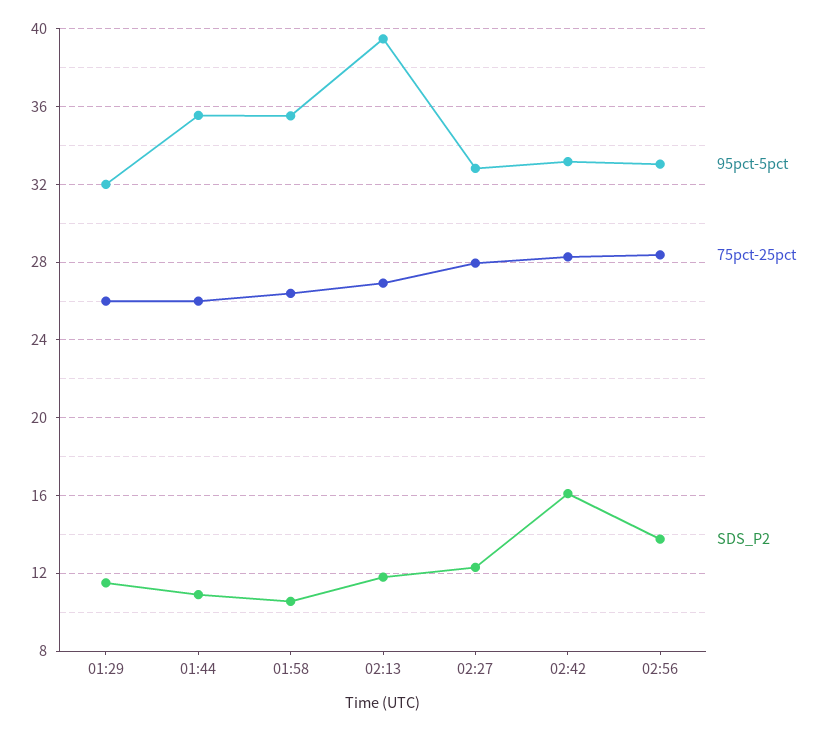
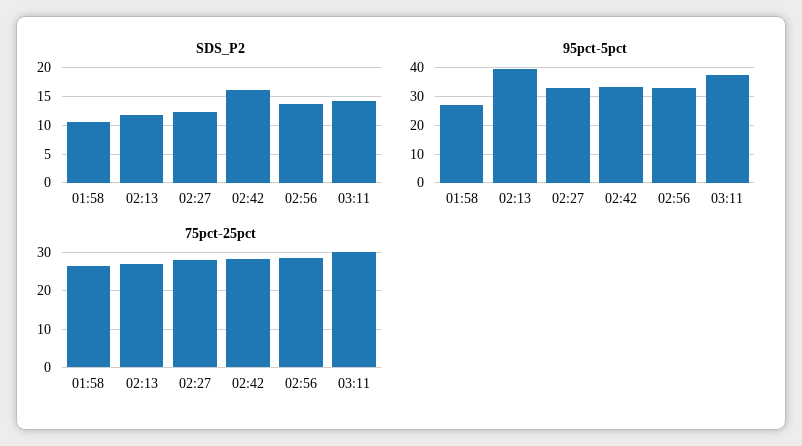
95pct-5pct, 01:29: 32 -> none
75pct-25pct, 01:29: 26 -> none
SDS_P2, 01:29: 11.5 -> none
95pct-5pct, 01:44: 35.5 -> none
75pct-25pct, 01:44: 26 -> none
SDS_P2, 01:44: 11 -> none
95pct-5pct, 01:58: 35.5 -> 27.5
SDS_P2, 03:11: none -> 15
95pct-5pct, 03:11: none -> 37.5
75pct-25pct, 03:11: none -> 30

